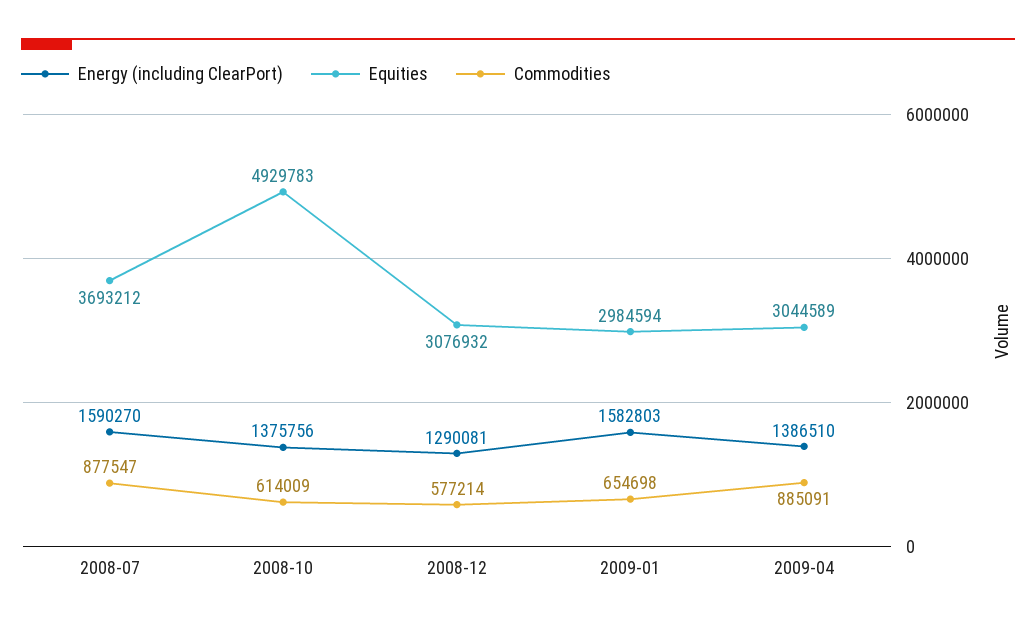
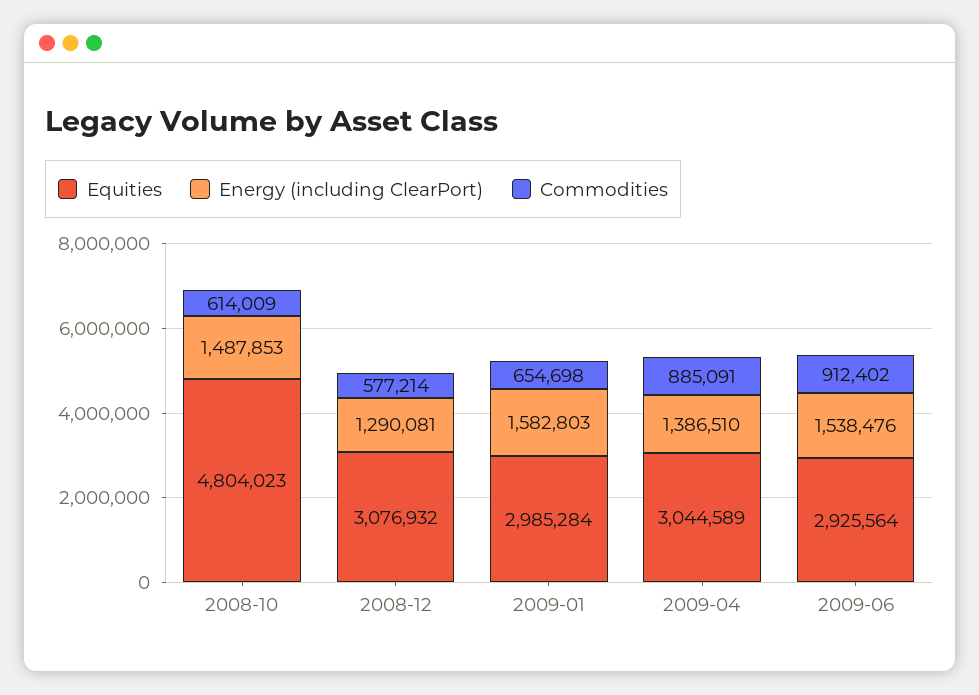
Energy (including ClearPort), 2008-07: 1590270 -> none
Equities, 2008-07: 3693212 -> none
Commodities, 2008-07: 877547 -> none
Energy (including ClearPort), 2008-10: 1375756 -> 1487853
Equities, 2008-10: 4929783 -> 4804023
Equities, 2009-01: 2984594 -> 2985284
Equities, 2009-06: none -> 2925564
Energy (including ClearPort), 2009-06: none -> 1538476
Commodities, 2009-06: none -> 912402

